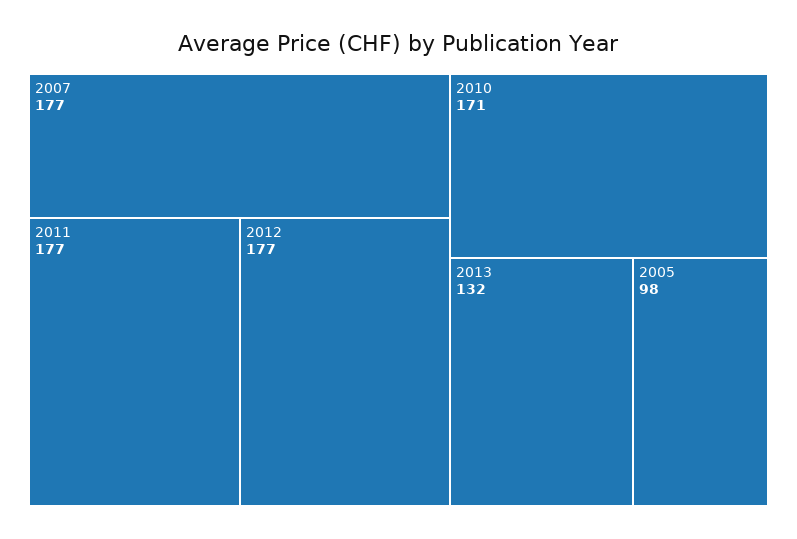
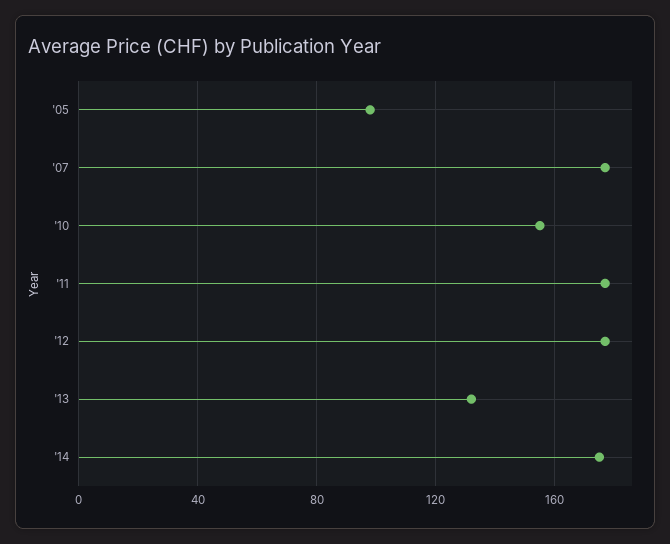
2010: 171 -> 155
'14: none -> 175

